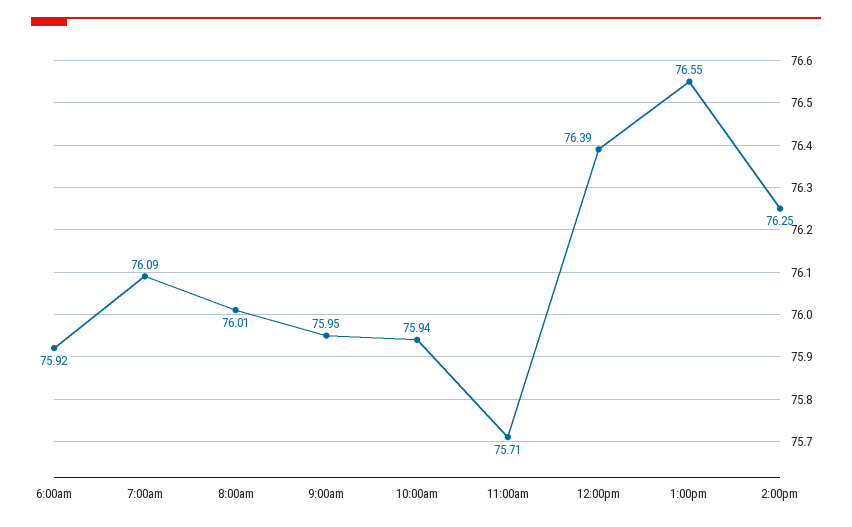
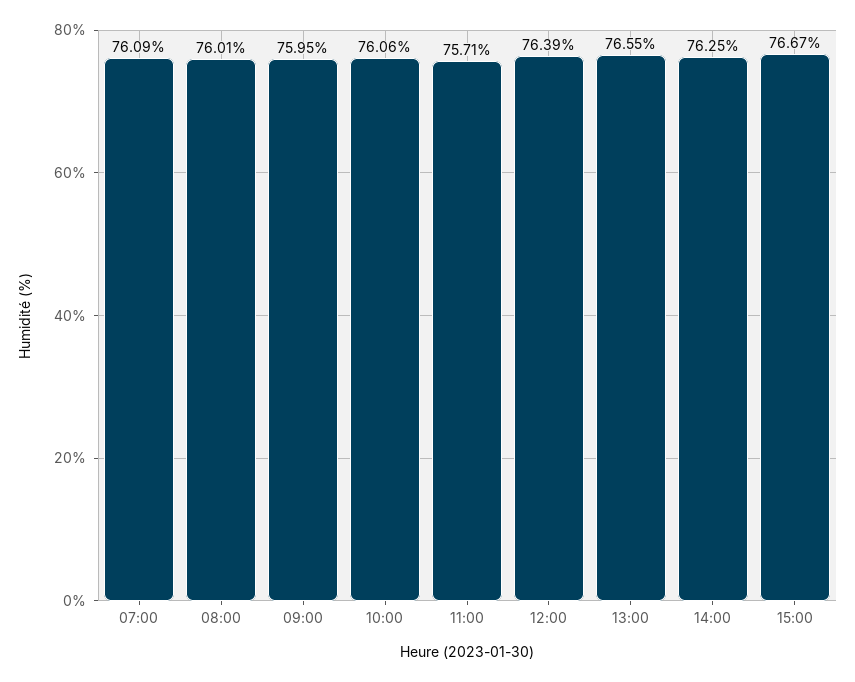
6:00am: 75.92 -> none
10:00am: 75.94 -> 76.06
15:00: none -> 76.67

